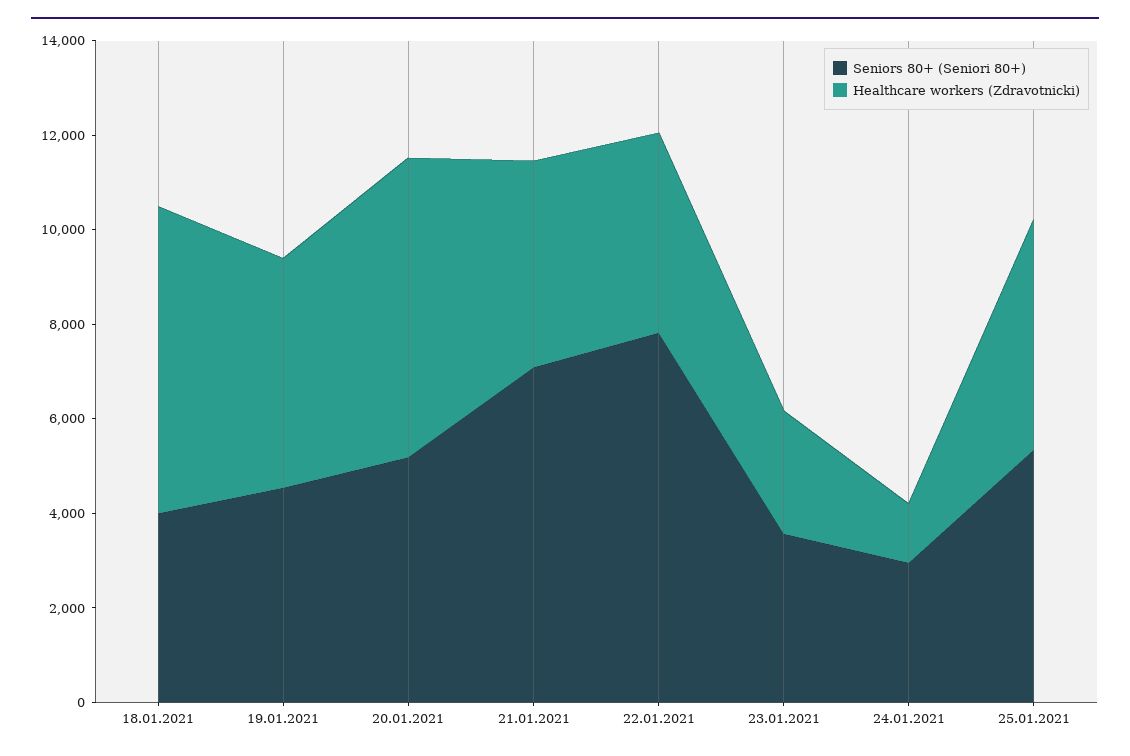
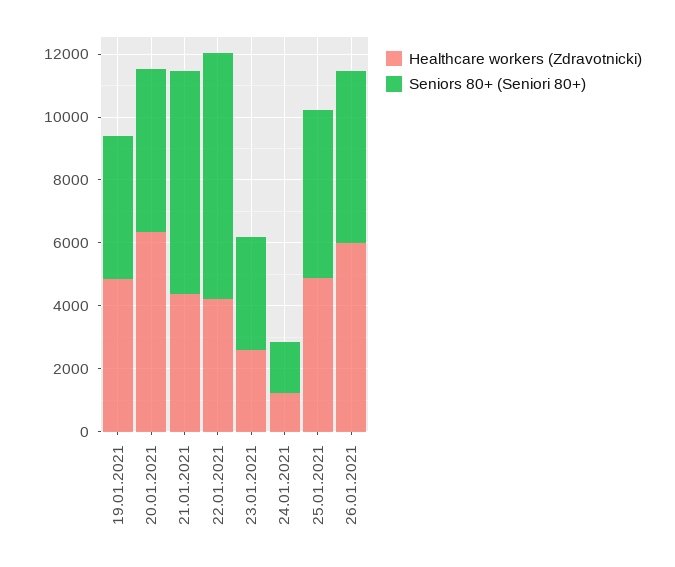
Seniors 80+ (Seniori 80+), 18.01.2021: 4000 -> none
Healthcare workers (Zdravotnicki), 18.01.2021: 6500 -> none
Seniors 80+ (Seniori 80+), 24.01.2021: 3000 -> 1500
Healthcare workers (Zdravotnicki), 26.01.2021: none -> 6000
Seniors 80+ (Seniori 80+), 26.01.2021: none -> 5500

